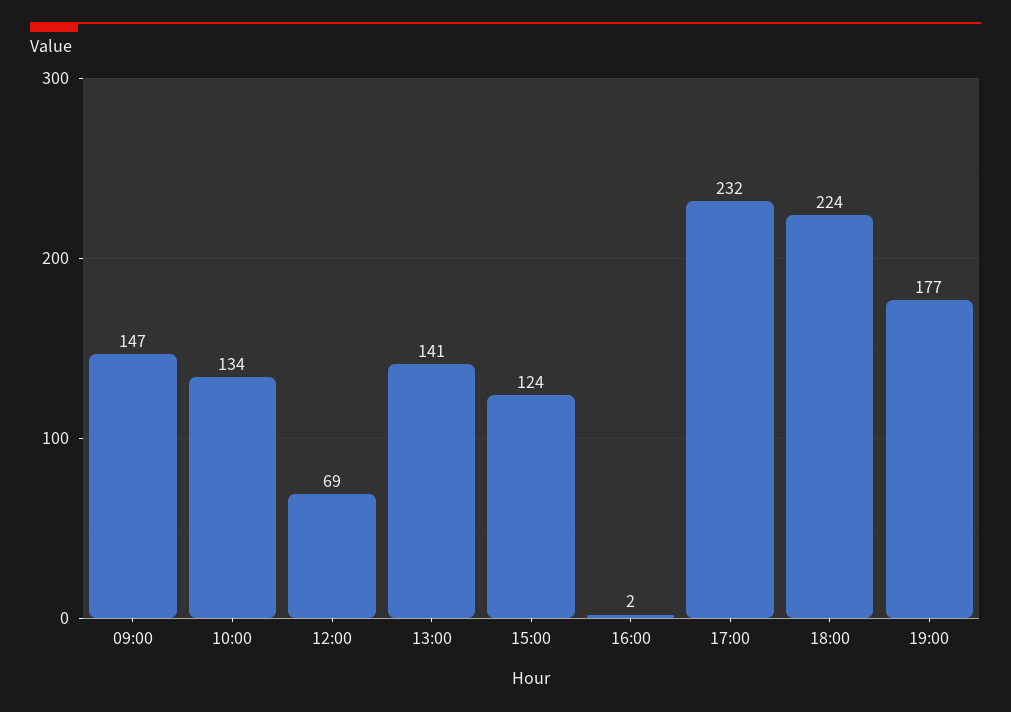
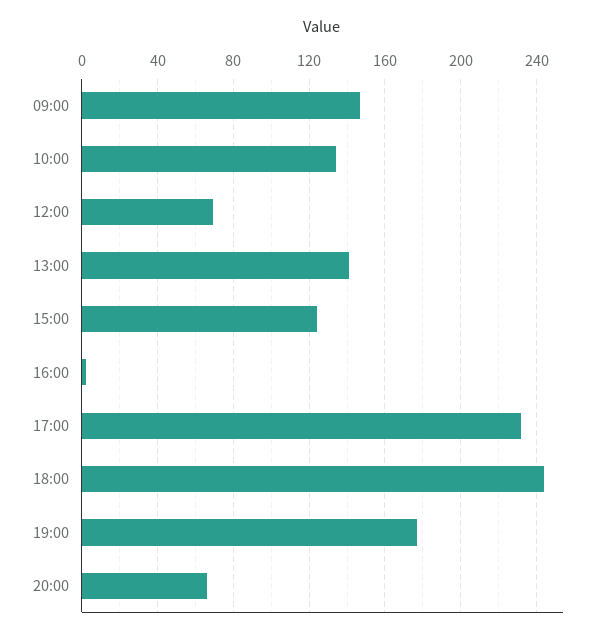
18:00: 224 -> 245
20:00: none -> 65

